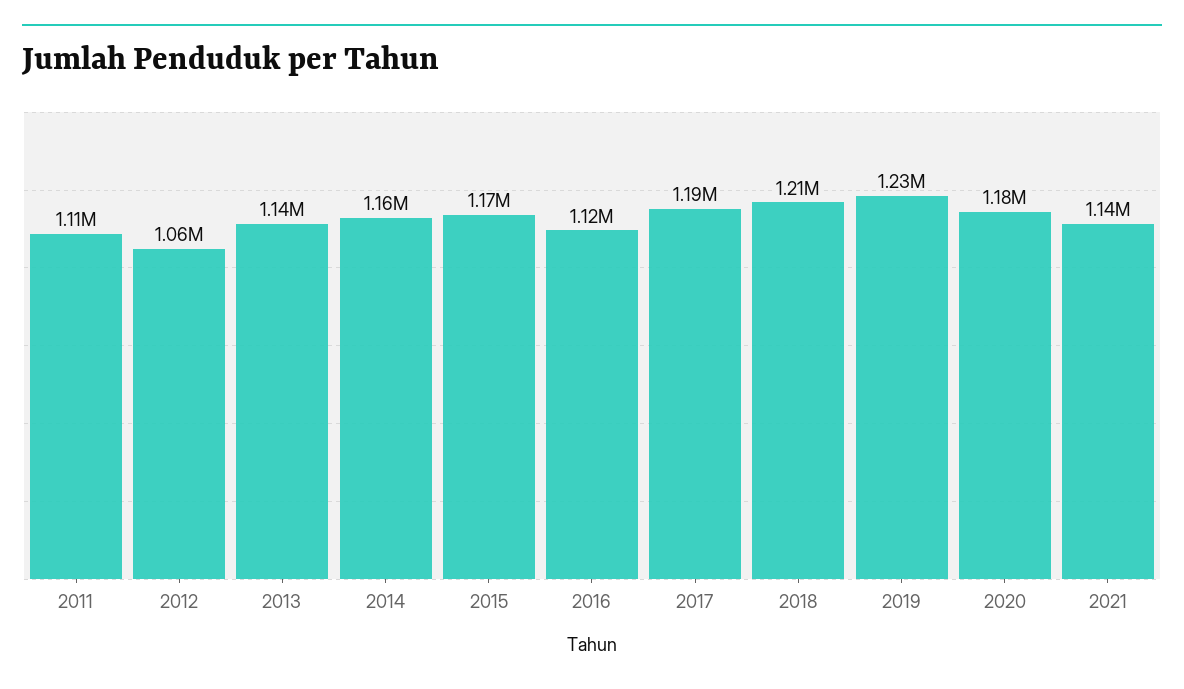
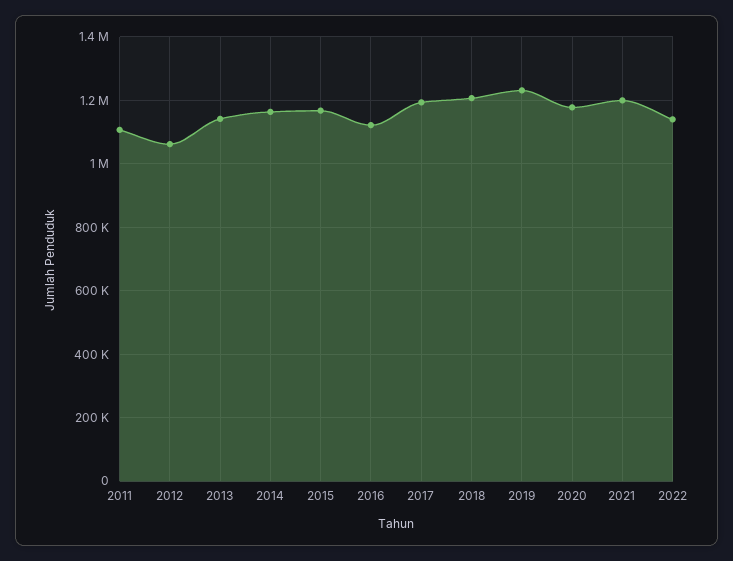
2021: 1140000 -> 1200000
2022: none -> 1140000

